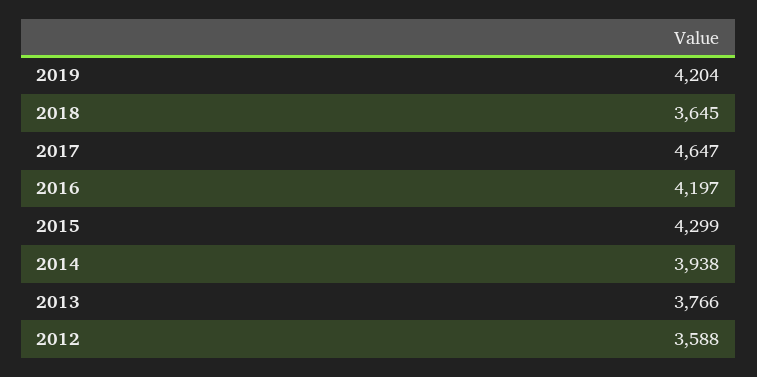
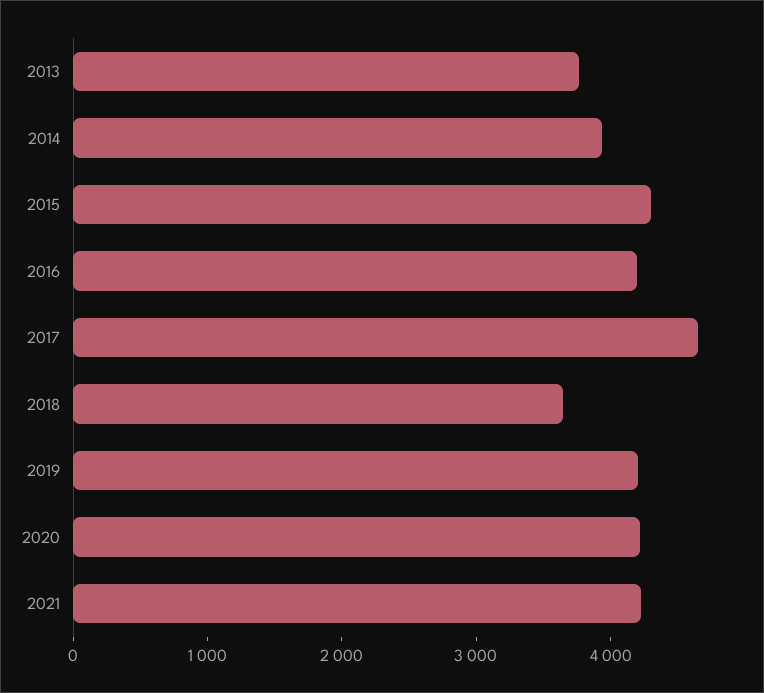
2012: 3588 -> none
2020: none -> 4200
2021: none -> 4200

